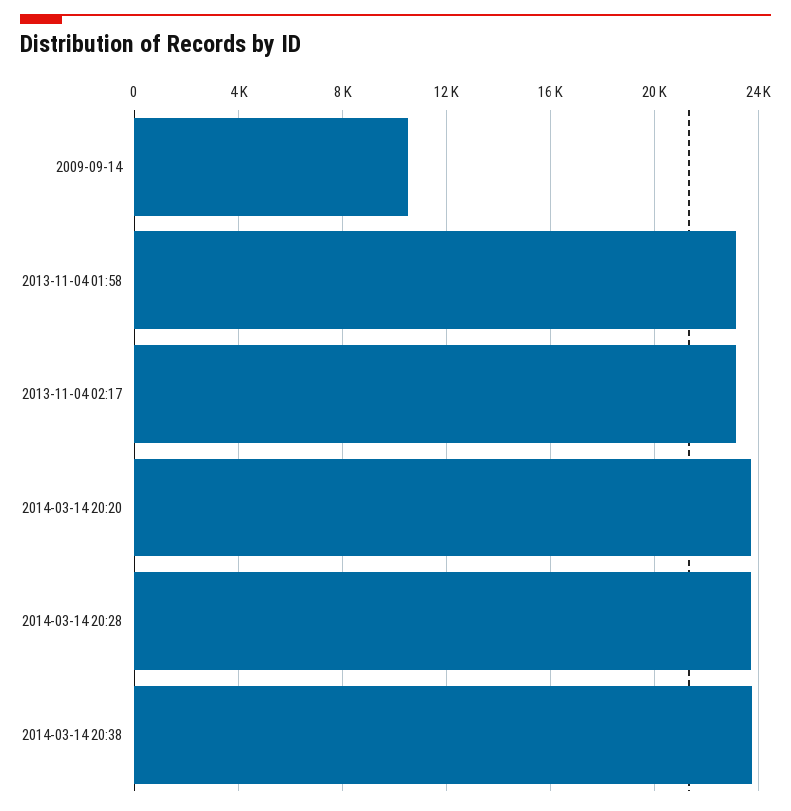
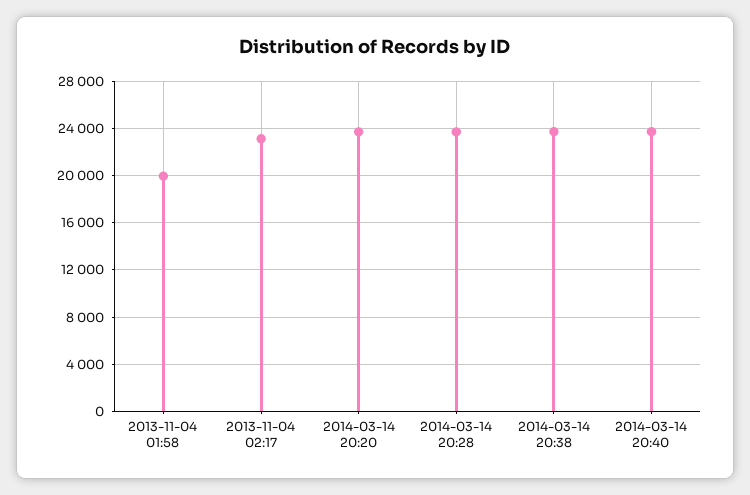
2009-09-14: 10500 -> none
2013-11-04 01:58: 23000 -> 20000
2014-03-14 20:40: none -> 24000

